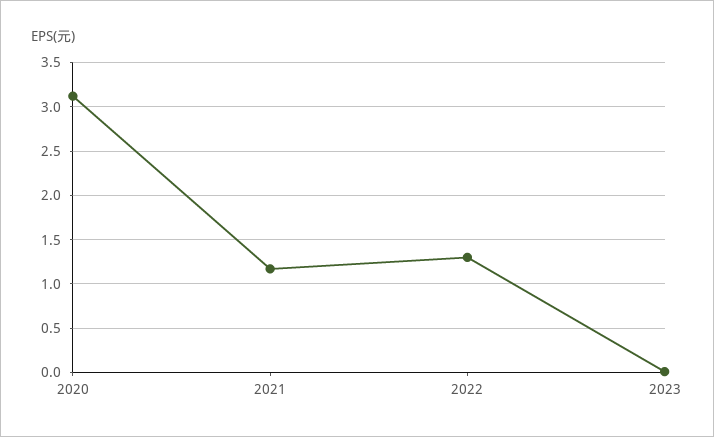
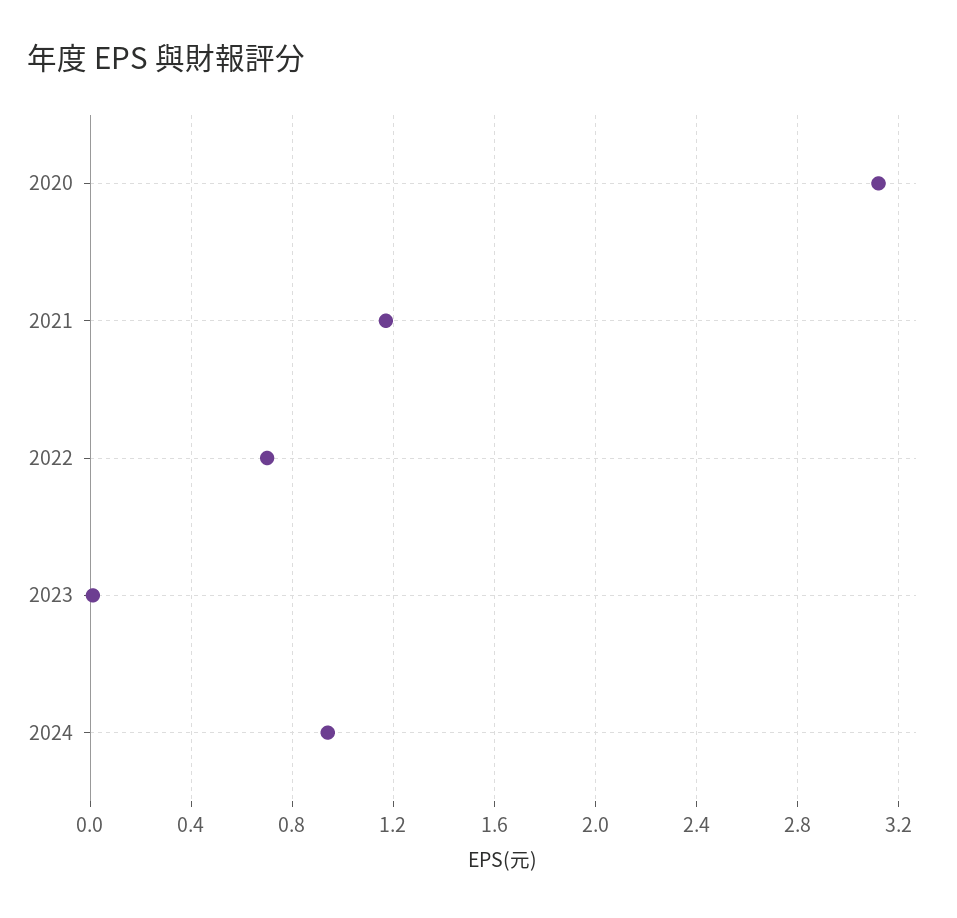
2022: 1.3 -> 0.7
2024: none -> 0.95

